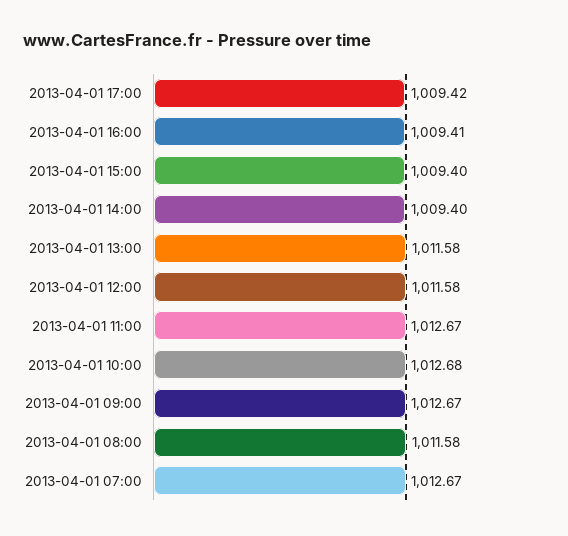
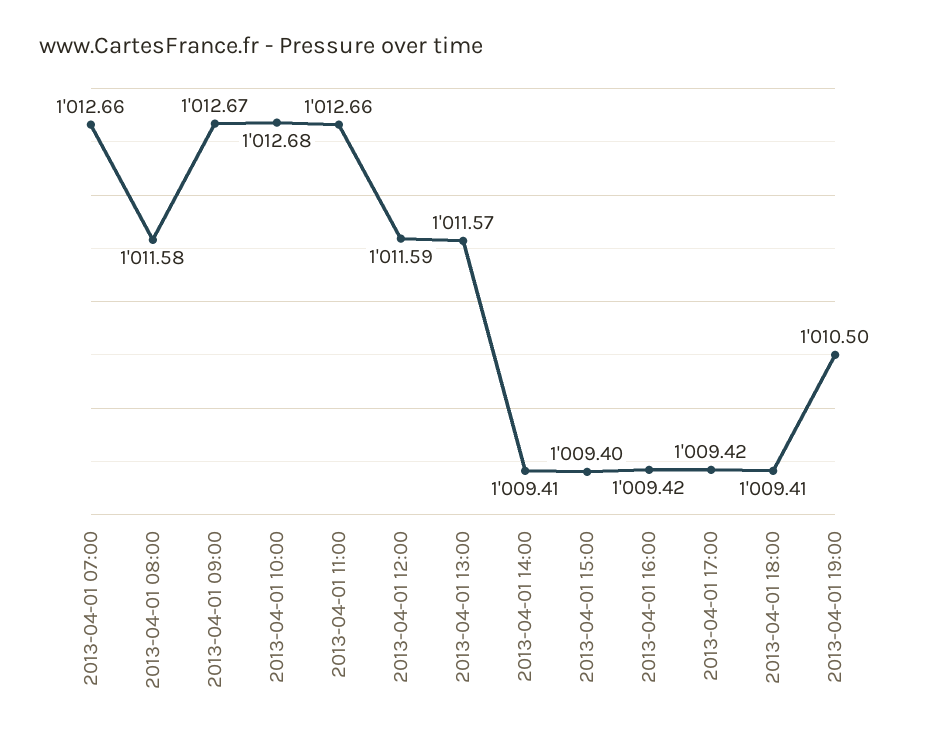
2013-04-01 16:00: 1009.41 -> 1009.42
2013-04-01 14:00: 1009.4 -> 1009.41
2013-04-01 13:00: 1011.58 -> 1011.57
2013-04-01 12:00: 1011.58 -> 1011.59
2013-04-01 11:00: 1012.67 -> 1012.66
2013-04-01 07:00: 1012.67 -> 1012.66
2013-04-01 18:00: none -> 1009.41
2013-04-01 19:00: none -> 1010.5

